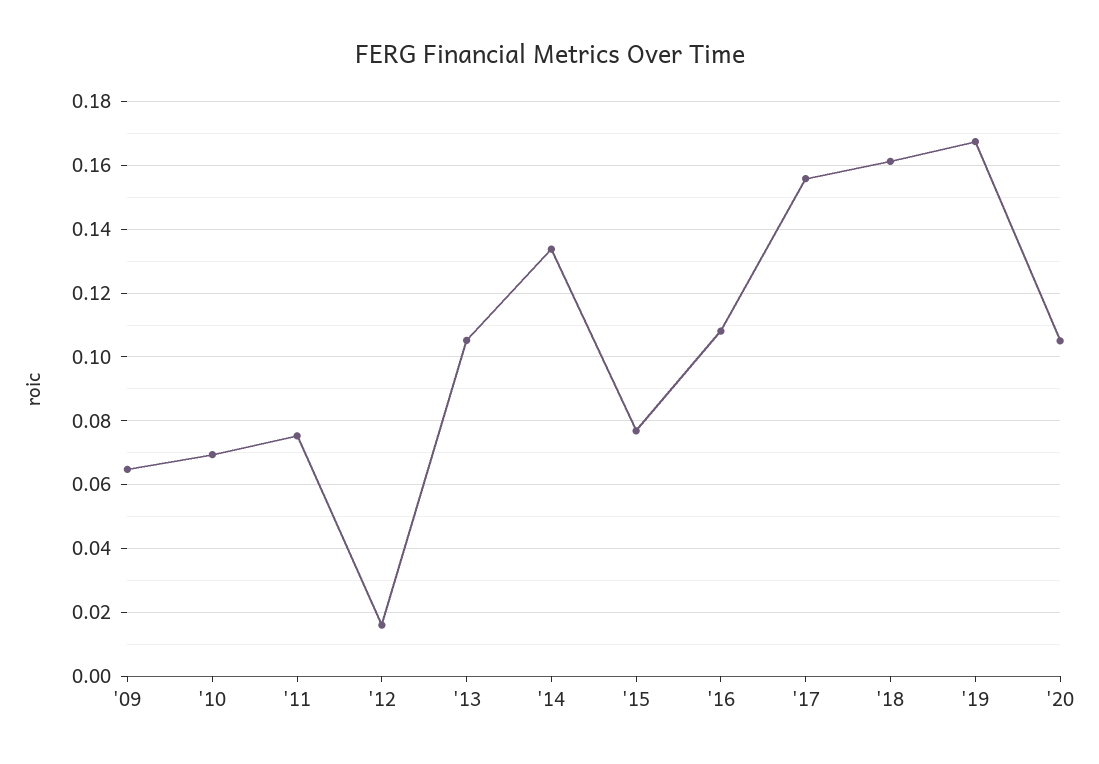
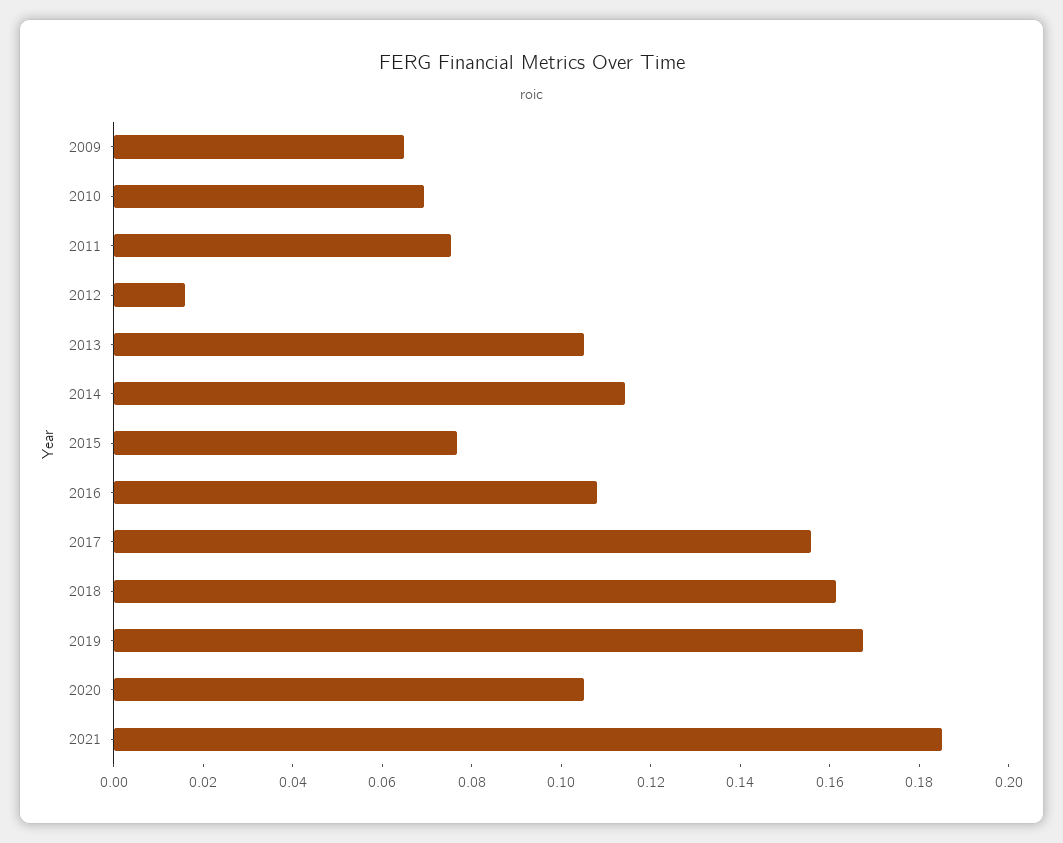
'14: 0.134 -> 0.115
2021: none -> 0.185

